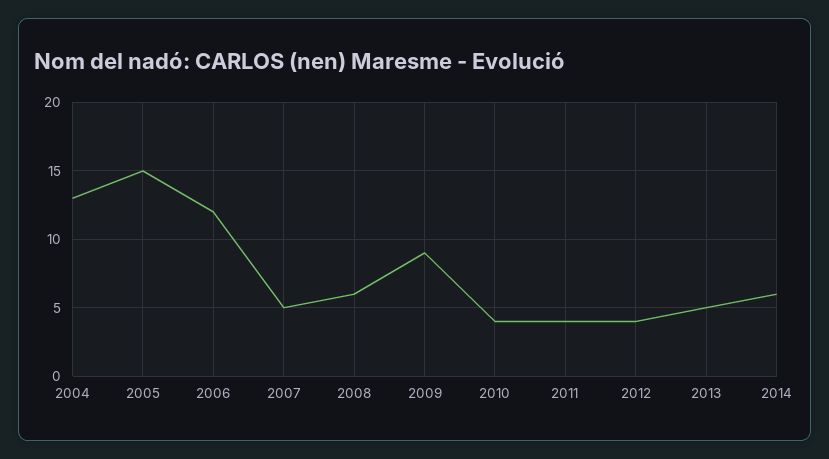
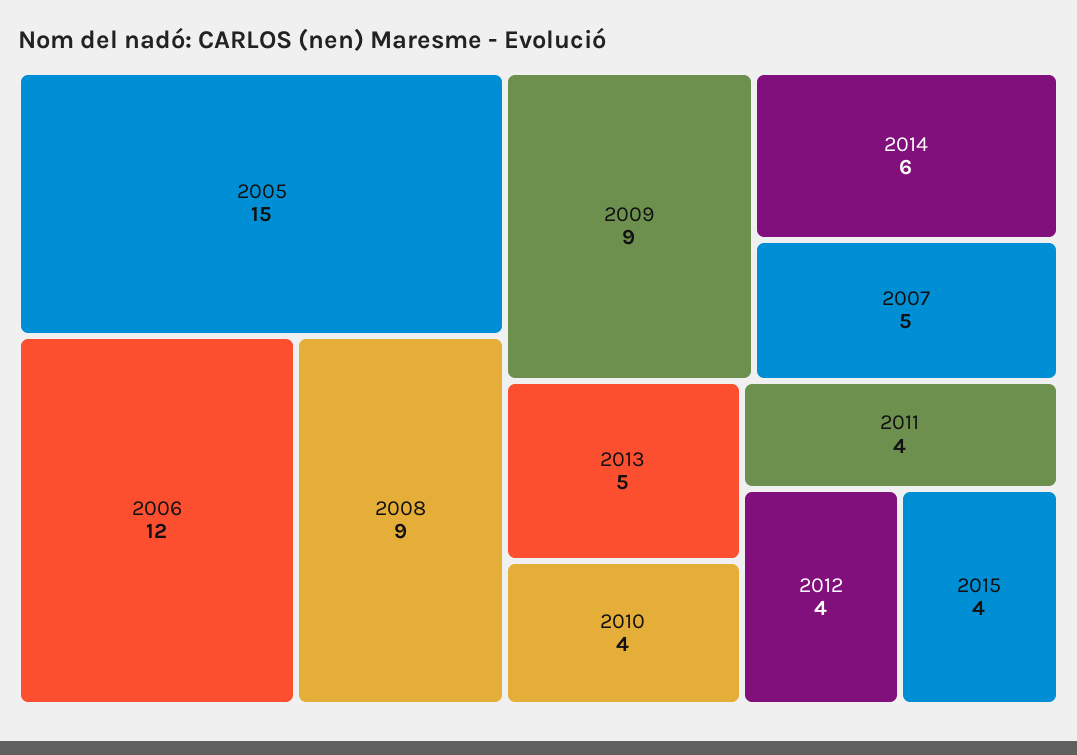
2004: 13 -> none
2008: 6 -> 9
2015: none -> 4

